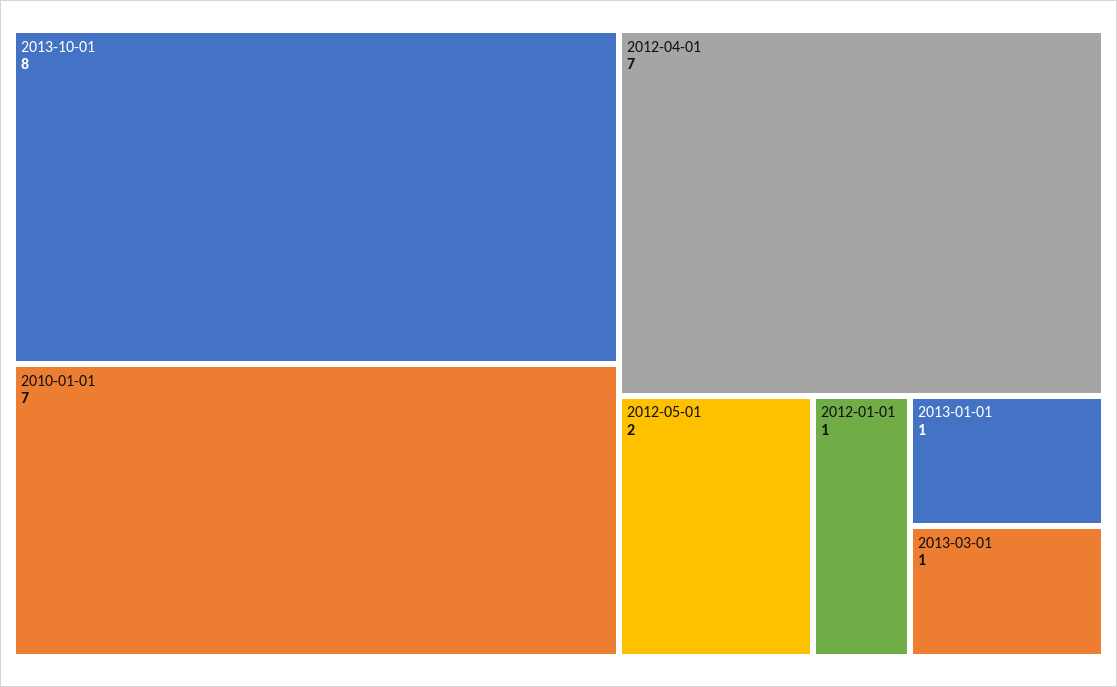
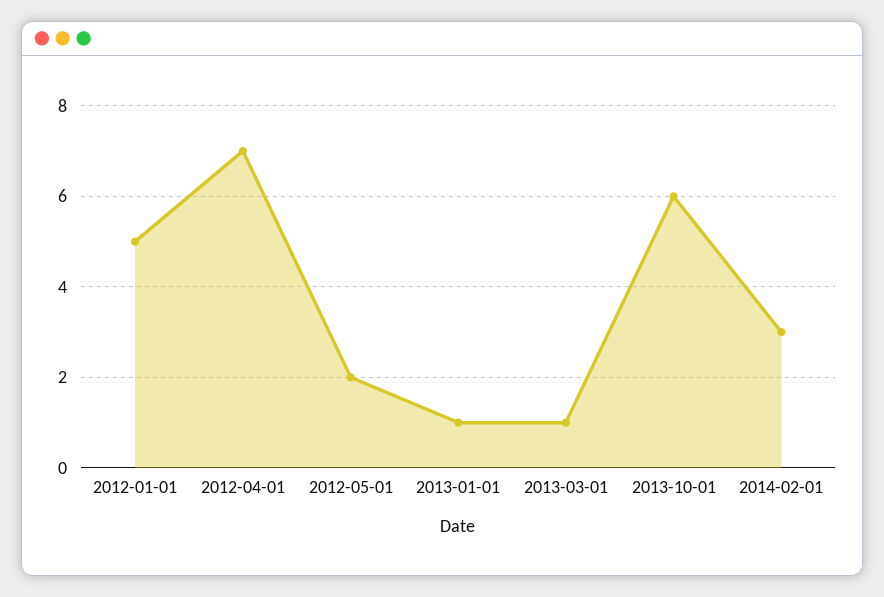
2013-10-01: 8 -> 6
2010-01-01: 7 -> none
2012-01-01: 1 -> 5
2014-02-01: none -> 3

